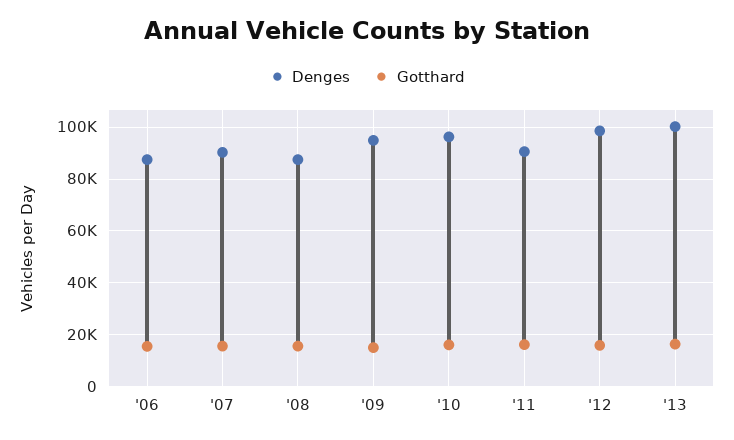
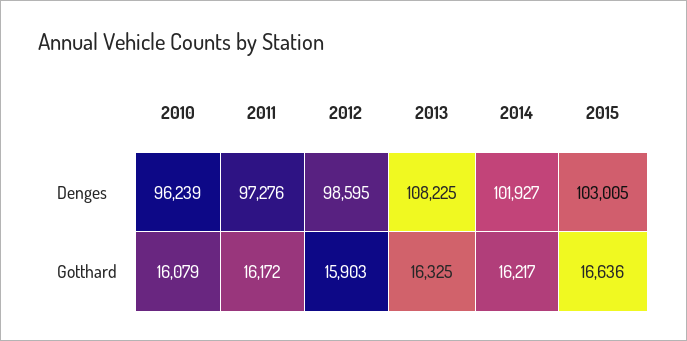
Denges, '06: 87500 -> none
Gotthard, '06: 15000 -> none
Denges, '07: 90000 -> none
Gotthard, '07: 15000 -> none
Denges, '08: 87500 -> none
Gotthard, '08: 15000 -> none
Denges, '09: 95000 -> none
Gotthard, '09: 15000 -> none
Denges, '11: 90000 -> 97276
Denges, '13: 100000 -> 108225
Denges, 2014: none -> 101927
Denges, 2015: none -> 103005
Gotthard, 2014: none -> 16217
Gotthard, 2015: none -> 16636

